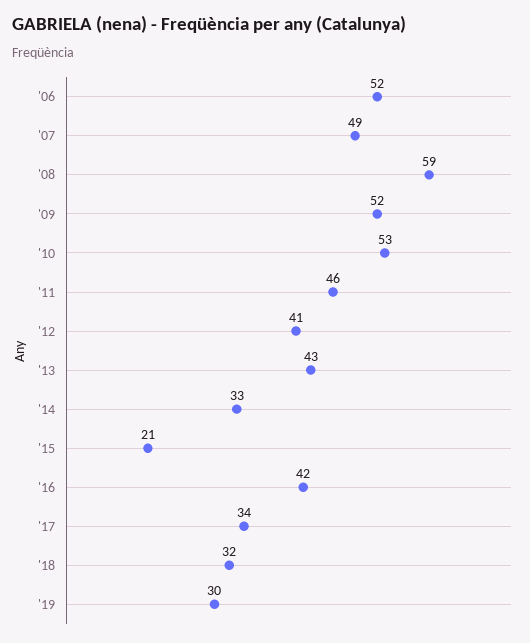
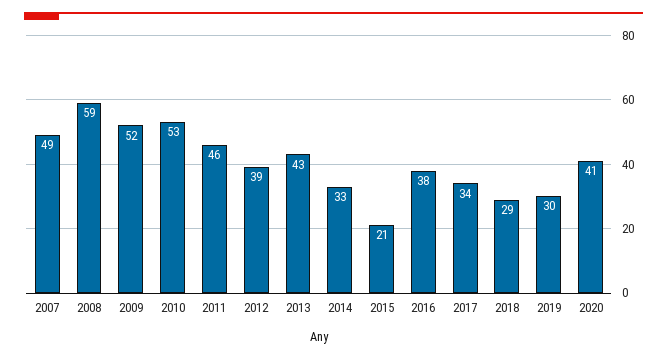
'06: 52 -> none
'12: 41 -> 39
'16: 42 -> 38
'18: 32 -> 29
2020: none -> 41

